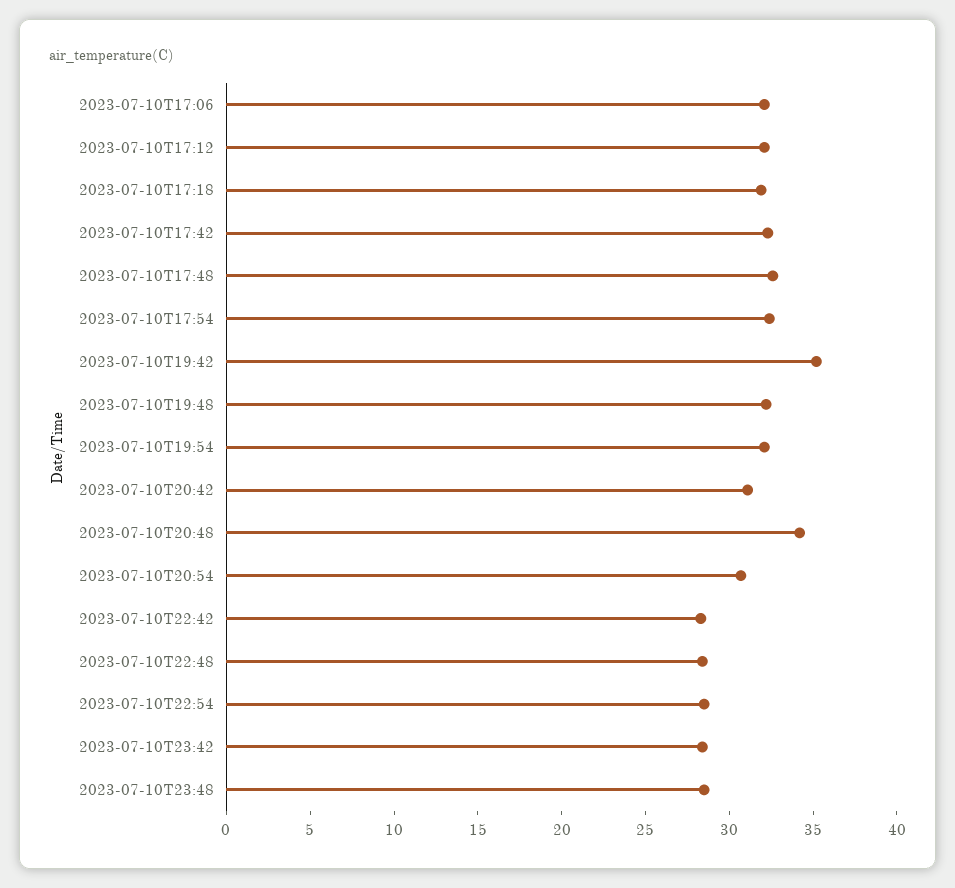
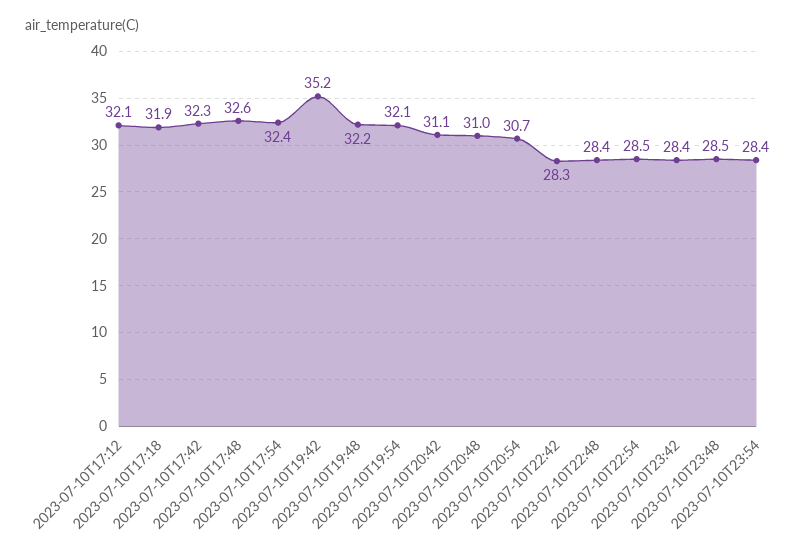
2023-07-10T17:06: 32 -> none
2023-07-10T20:48: 34 -> 31
2023-07-10T23:54: none -> 28.4

